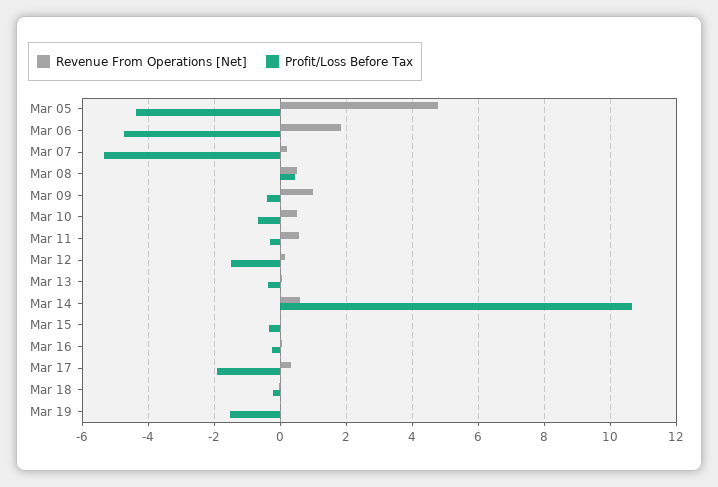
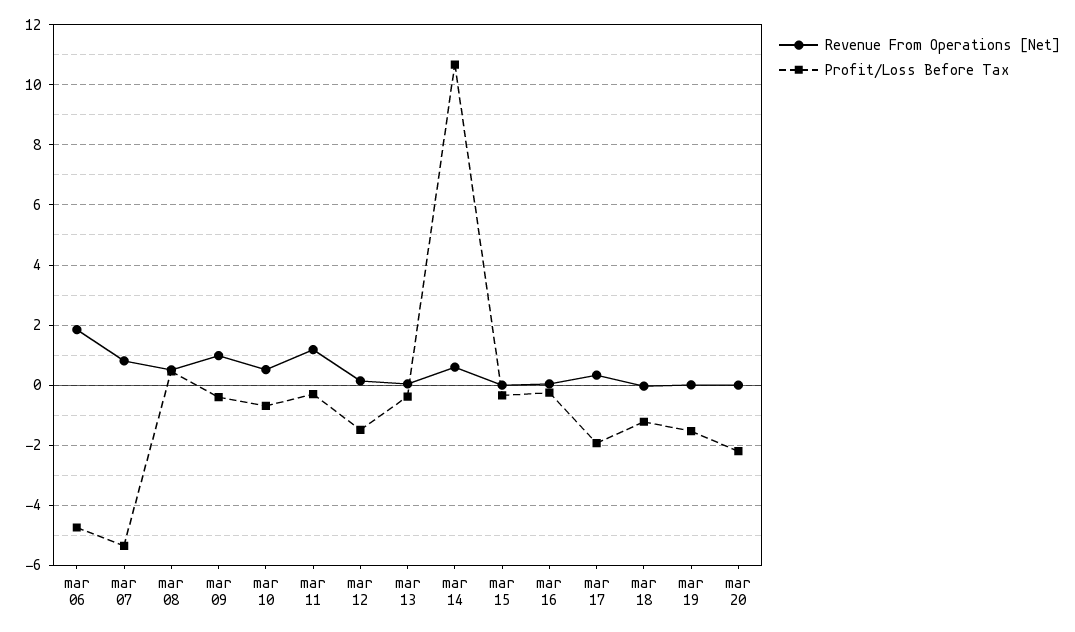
Revenue From Operations [Net], Mar 05: 4.8 -> none
Profit/Loss Before Tax, Mar 05: -4.4 -> none
Revenue From Operations [Net], Mar 07: 0.2 -> 0.8
Revenue From Operations [Net], Mar 11: 0.6 -> 1.2
Profit/Loss Before Tax, Mar 18: -0.2 -> -1.2
Revenue From Operations [Net], mar 20: none -> 0
Profit/Loss Before Tax, mar 20: none -> -2.2

